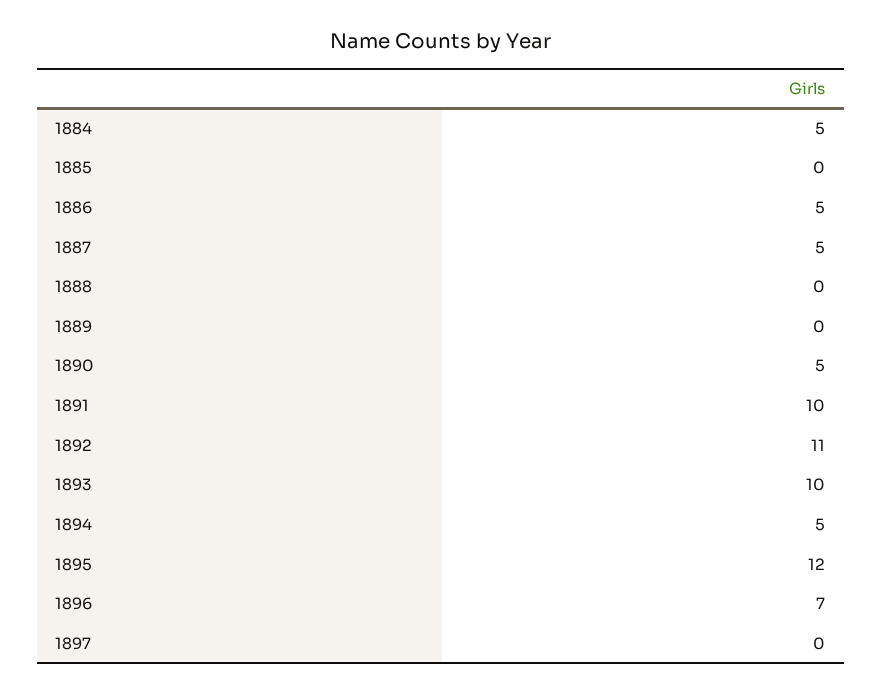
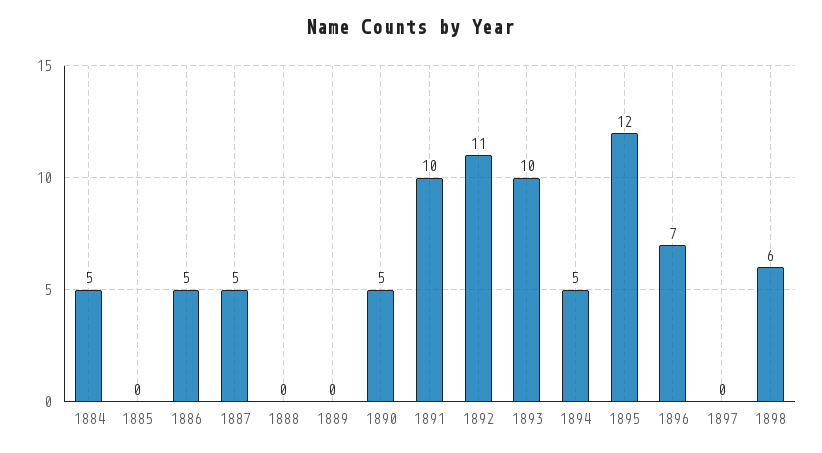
1898: none -> 6

